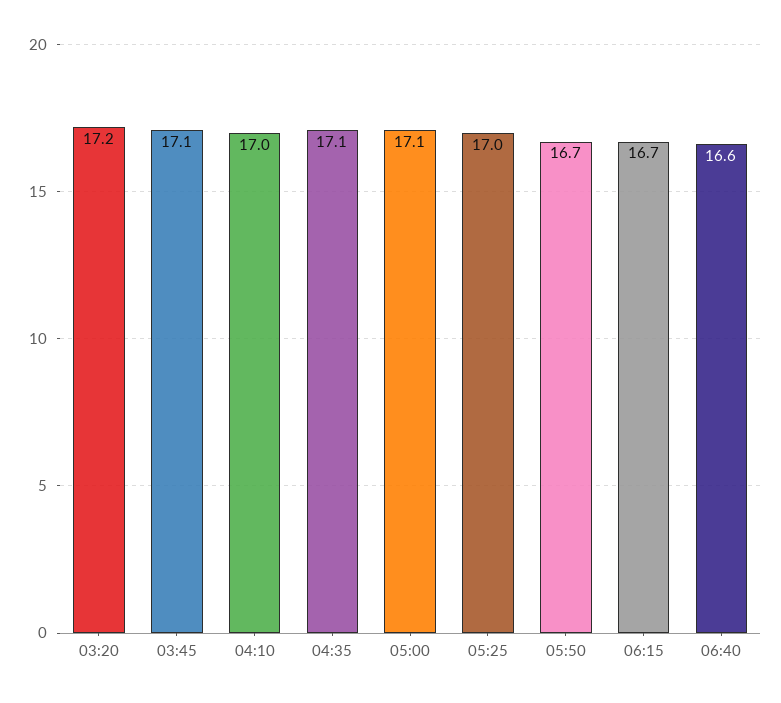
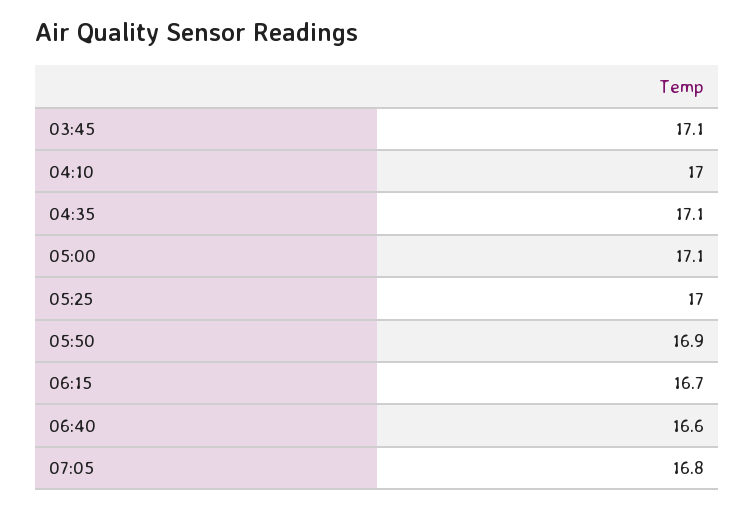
03:20: 17.2 -> none
05:50: 16.7 -> 16.9
07:05: none -> 16.8

